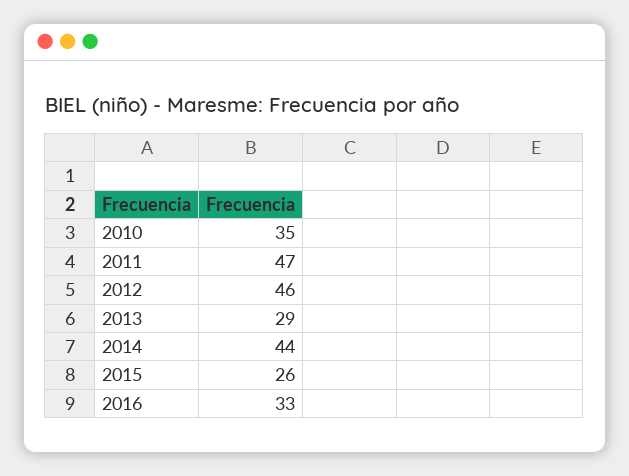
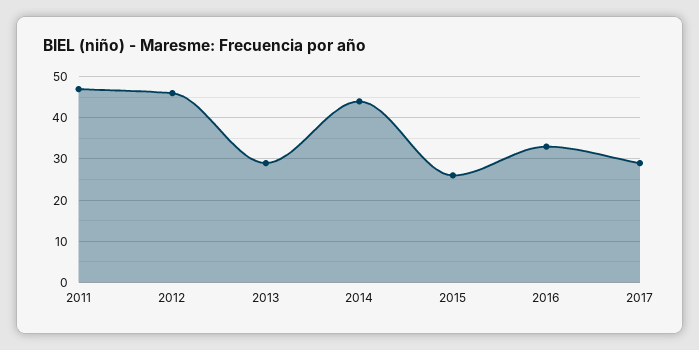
2010: 35 -> none
2017: none -> 30

